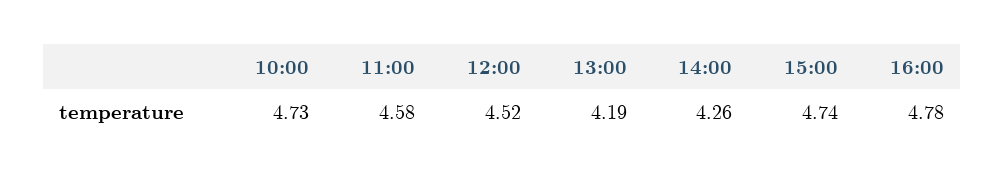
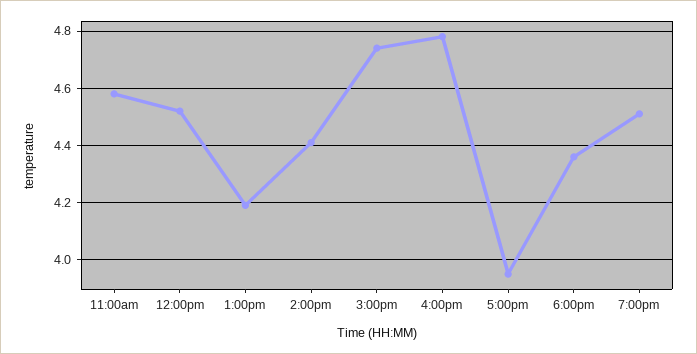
10:00: 4.73 -> none
14:00: 4.26 -> 4.4
5:00pm: none -> 3.95
6:00pm: none -> 4.35
7:00pm: none -> 4.5

